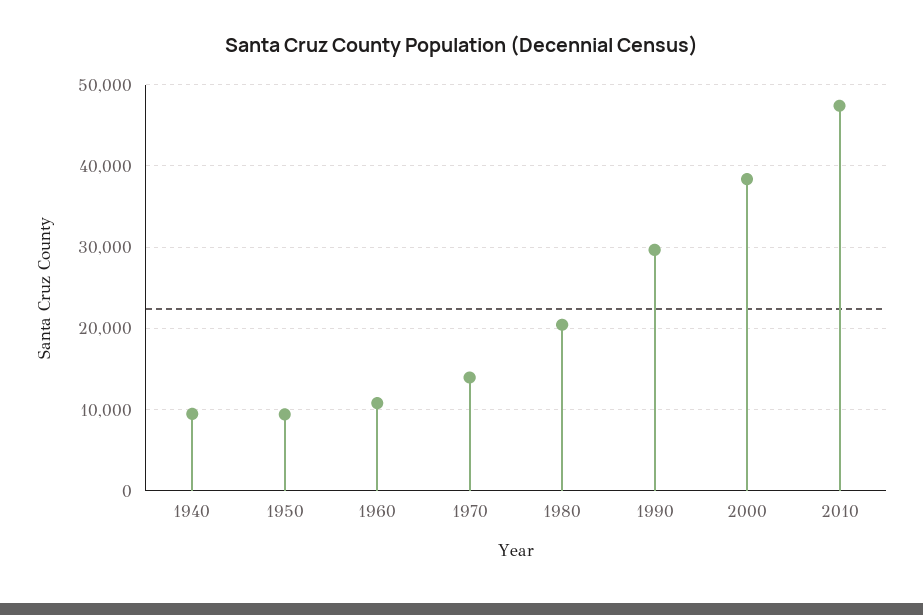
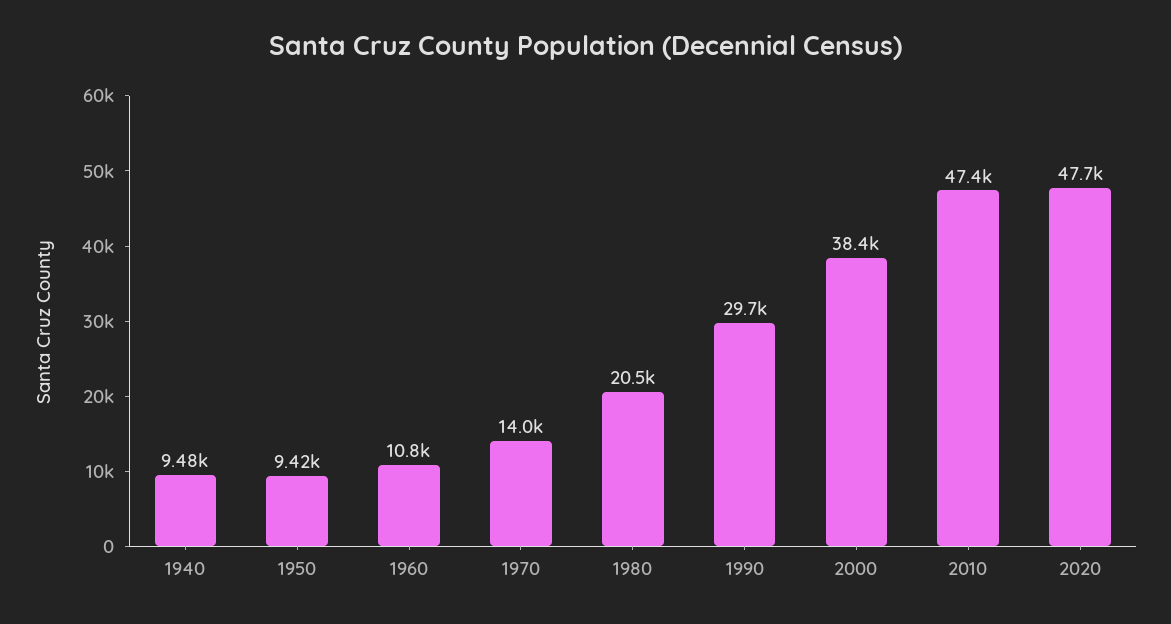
2020: none -> 47700

